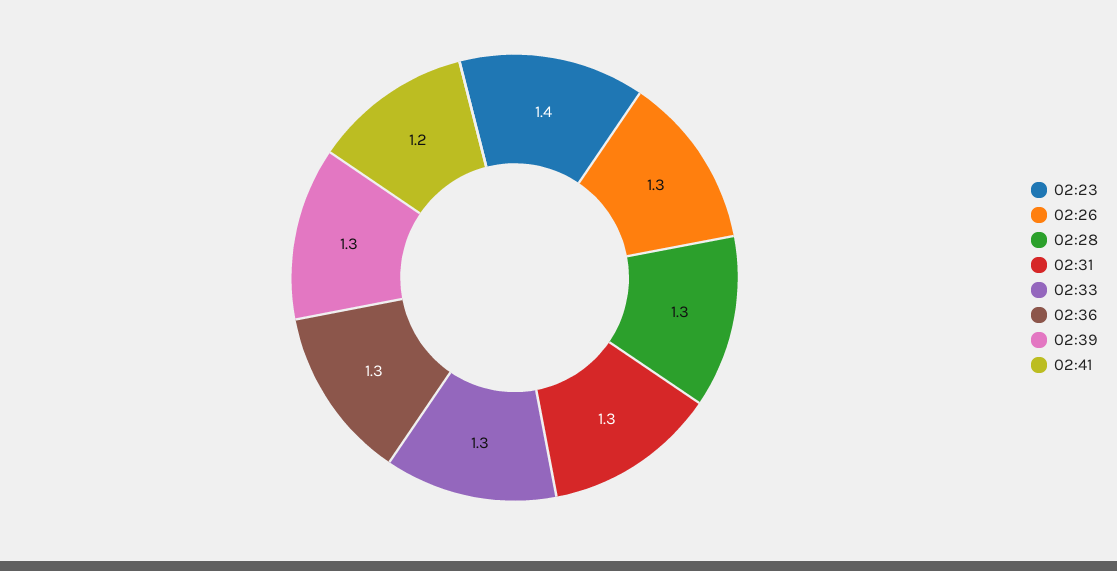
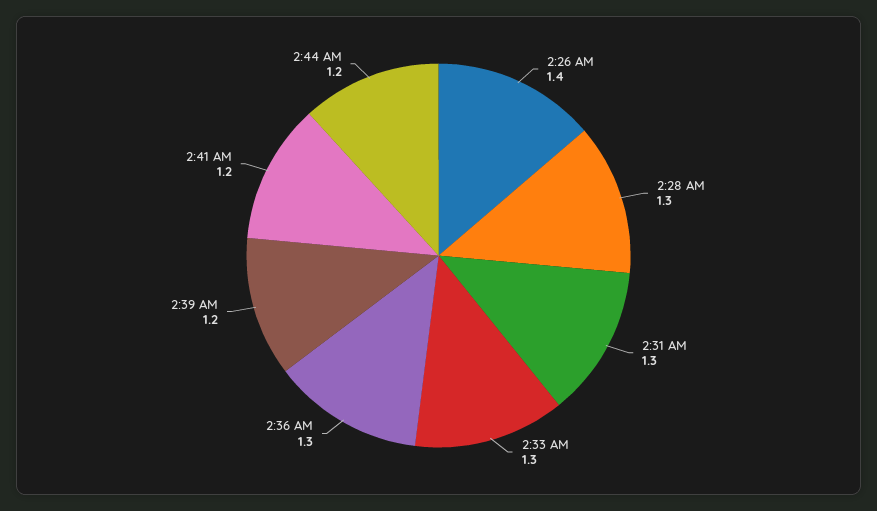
02:23: 1.4 -> none
02:26: 1.3 -> 1.4
02:39: 1.3 -> 1.2
2:44 AM: none -> 1.2

